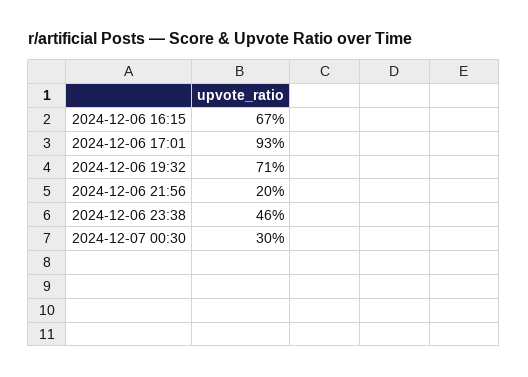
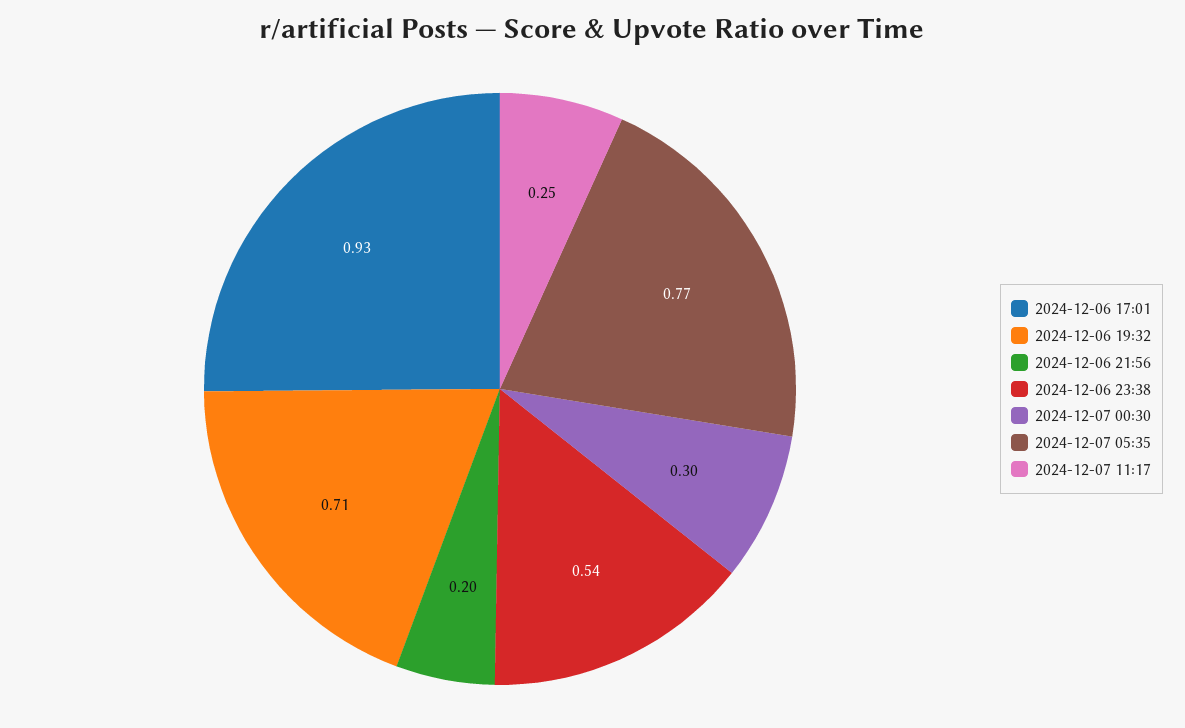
2024-12-06 16:15: 0.67 -> none
2024-12-06 23:38: 0.46 -> 0.54
2024-12-07 05:35: none -> 0.77
2024-12-07 11:17: none -> 0.25

